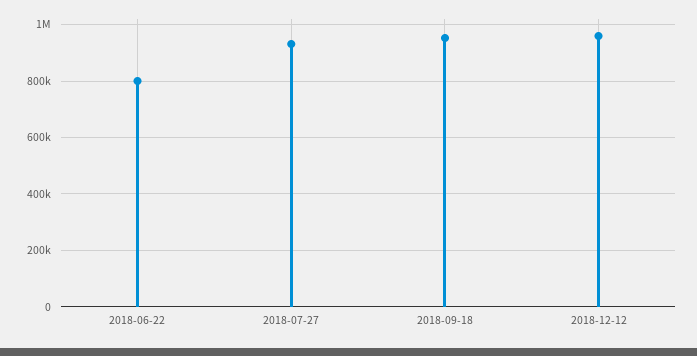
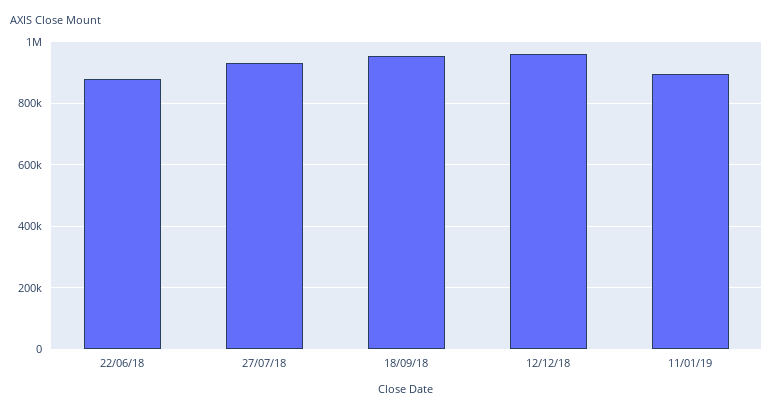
2018-06-22: 800000 -> 880000
11/01/19: none -> 900000

